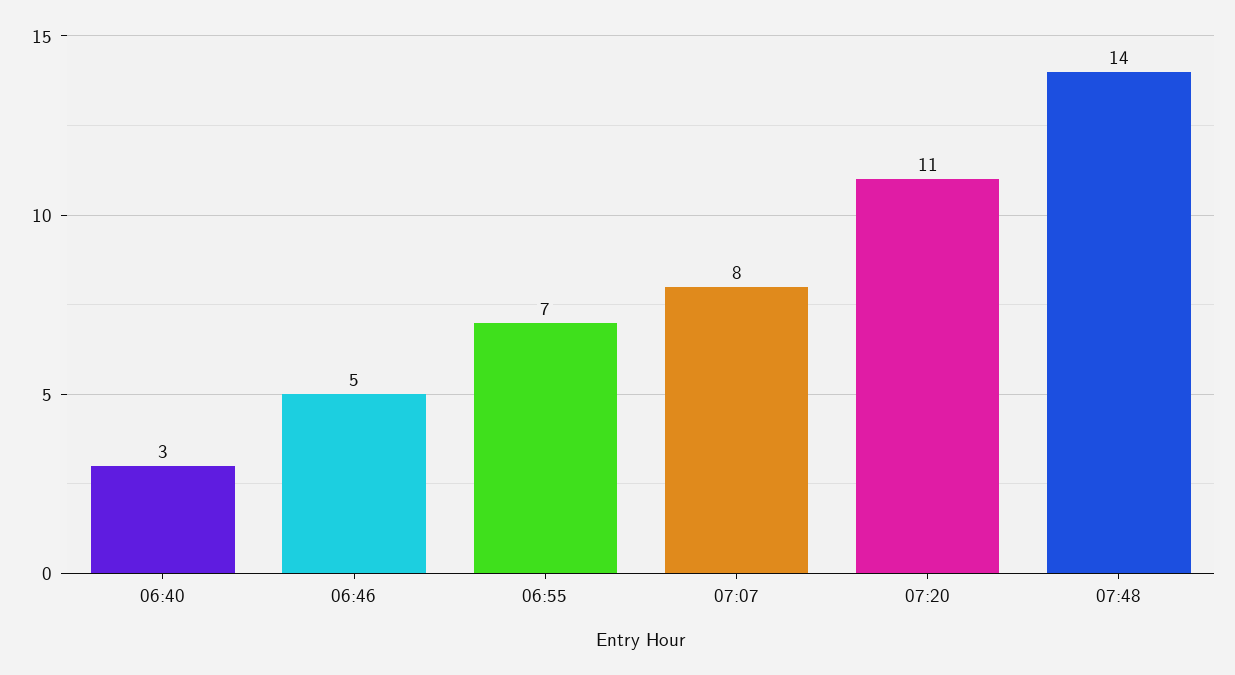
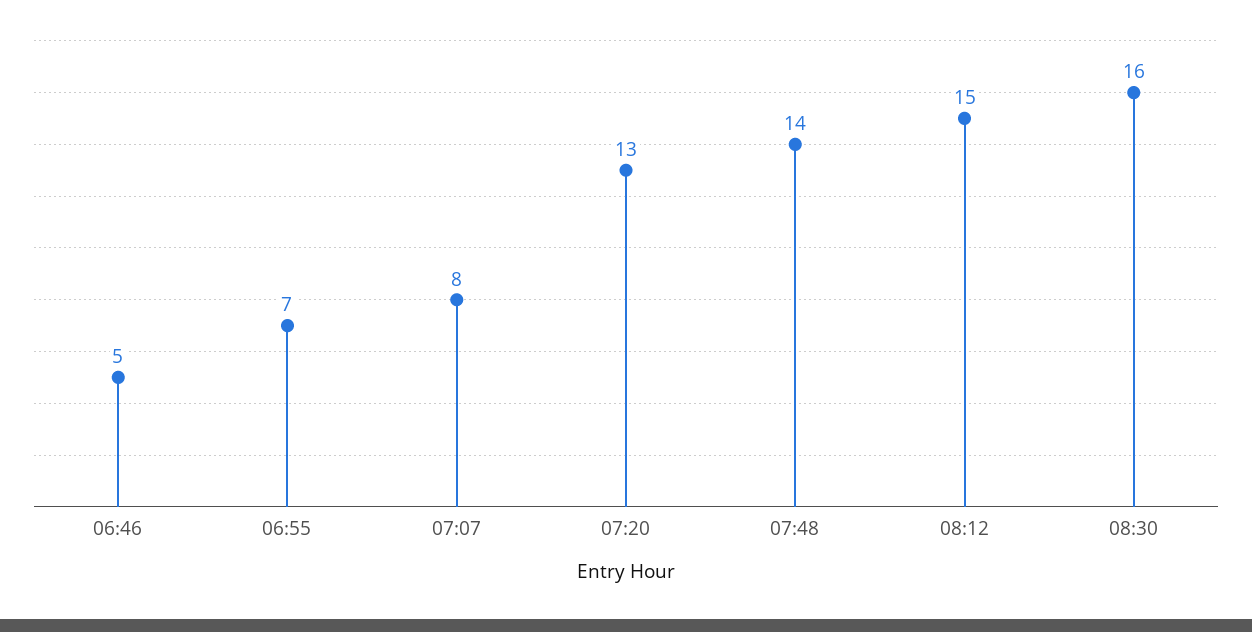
06:40: 3 -> none
07:20: 11 -> 13
08:12: none -> 15
08:30: none -> 16

